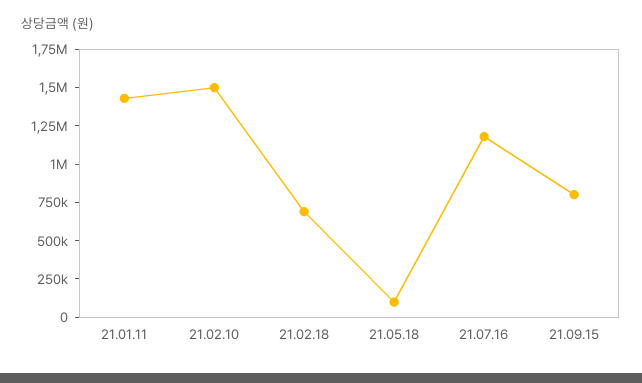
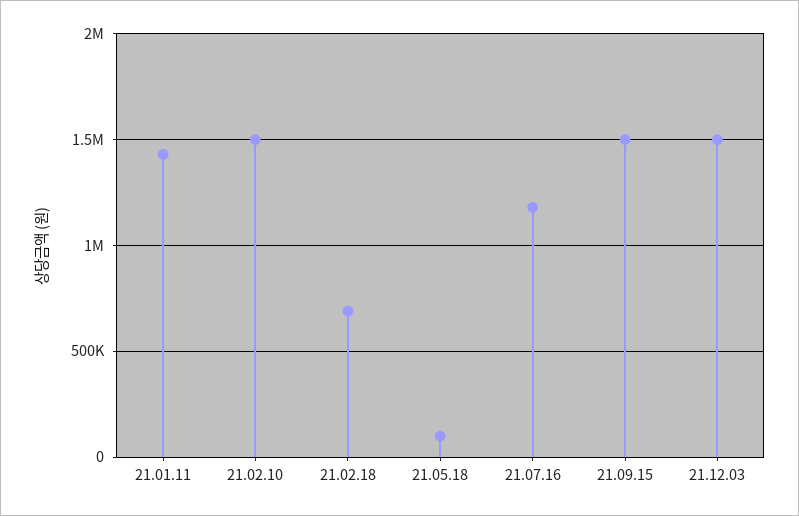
21.09.15: 750000 -> 1500000
21.12.03: none -> 1500000

